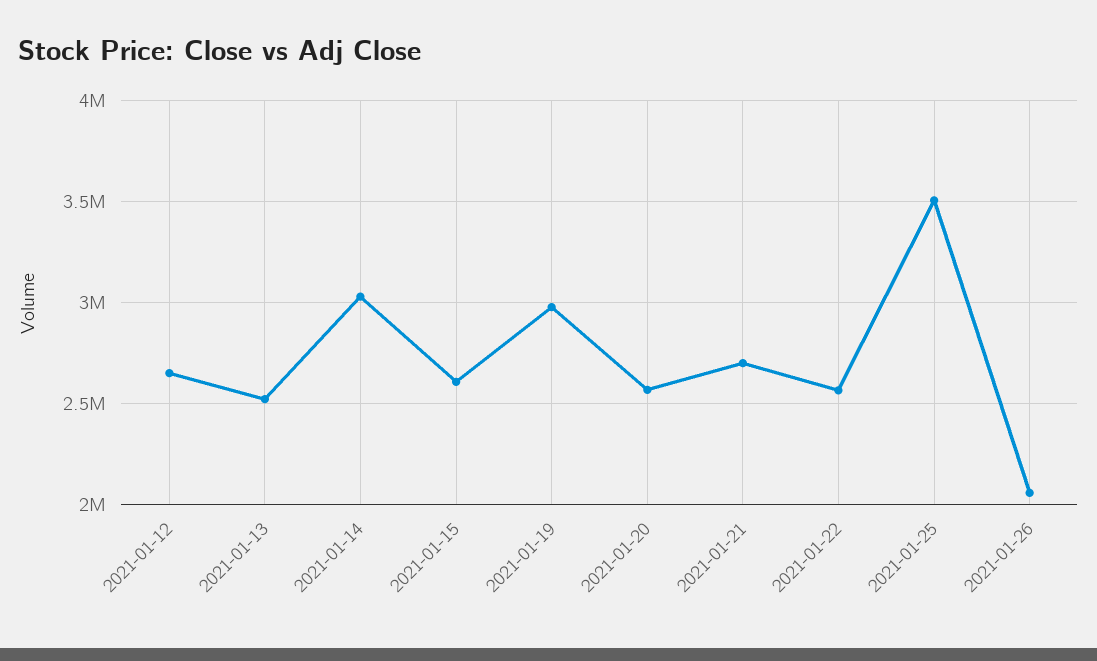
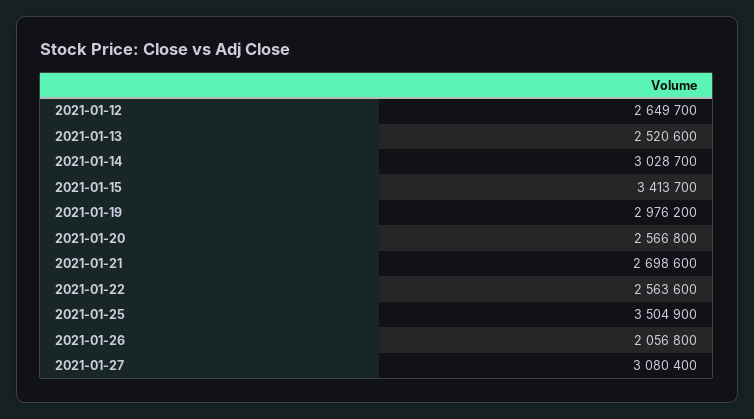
2021-01-15: 2600000 -> 3413700
2021-01-27: none -> 3080400

